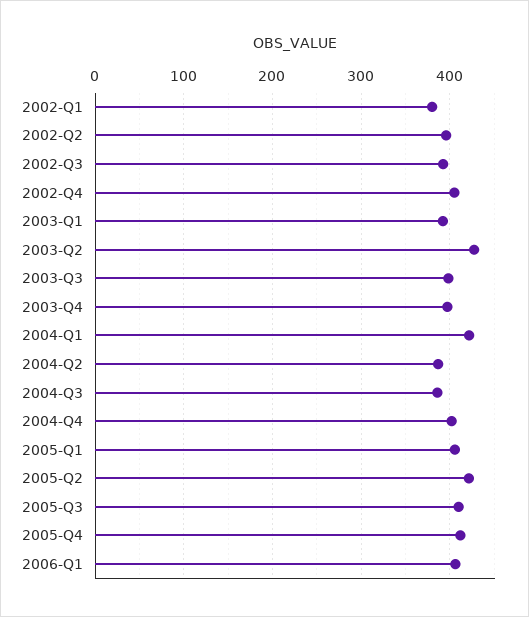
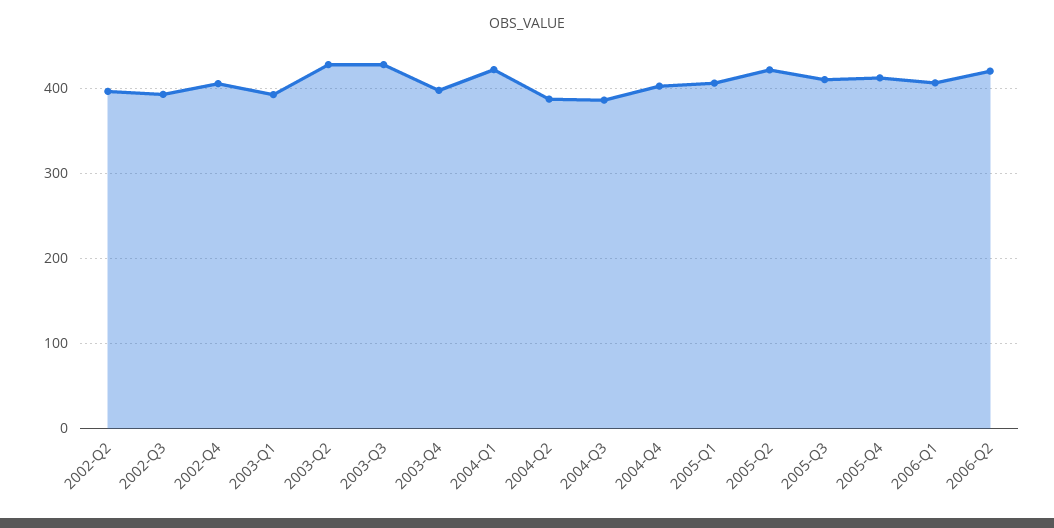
2002-Q1: 380 -> none
2003-Q3: 400 -> 430
2006-Q2: none -> 420

